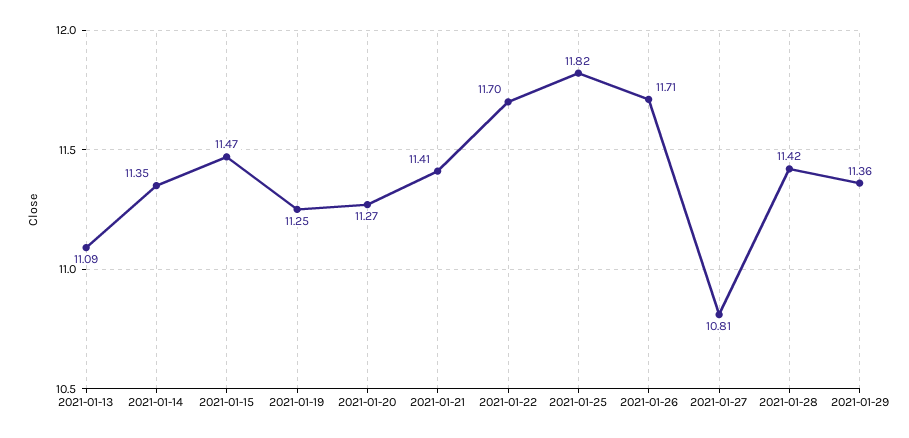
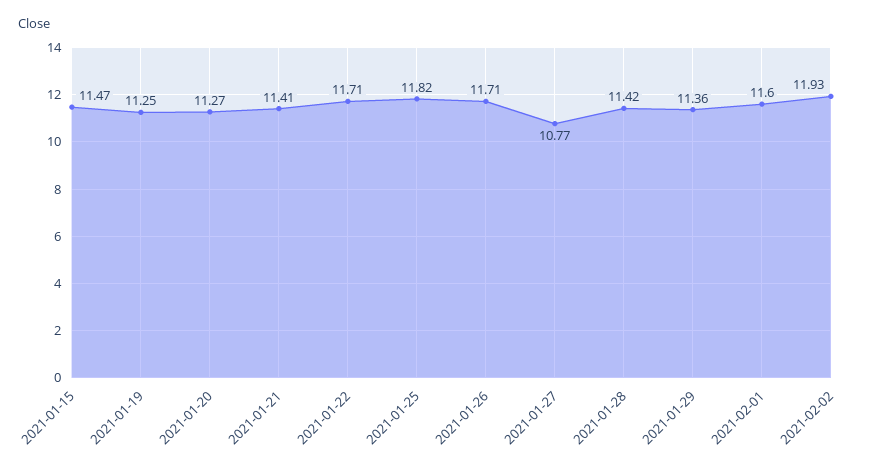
2021-01-13: 11.09 -> none
2021-01-14: 11.35 -> none
2021-01-22: 11.7 -> 11.71
2021-01-27: 10.81 -> 10.77
2021-02-01: none -> 11.6
2021-02-02: none -> 11.93

